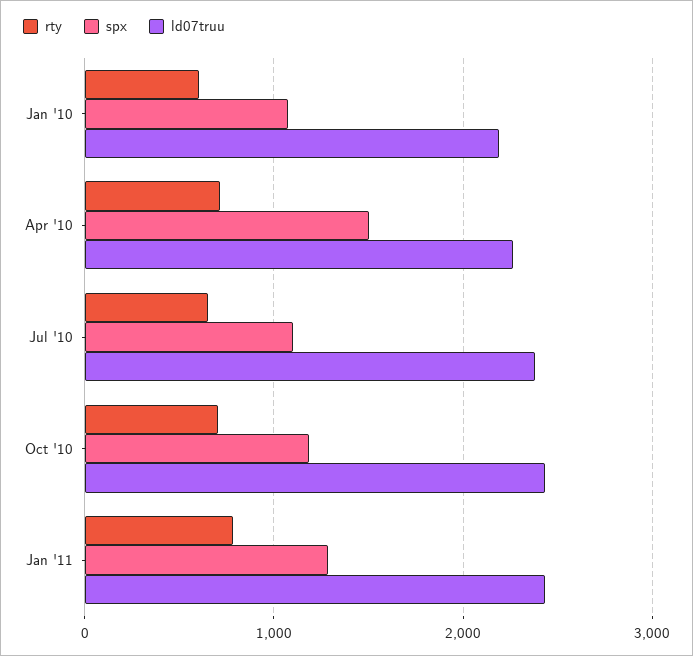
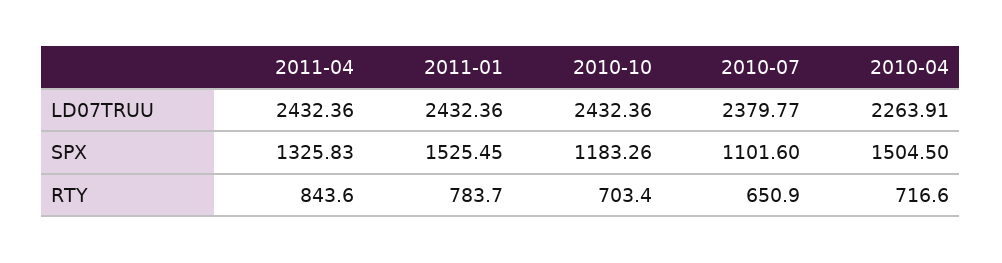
rty, Jan '10: 600 -> none
spx, Jan '10: 1100 -> none
ld07truu, Jan '10: 2200 -> none
spx, Jan '11: 1300 -> 1525.45
ld07truu, 2011-04: none -> 2432.36
spx, 2011-04: none -> 1325.83
rty, 2011-04: none -> 843.6

